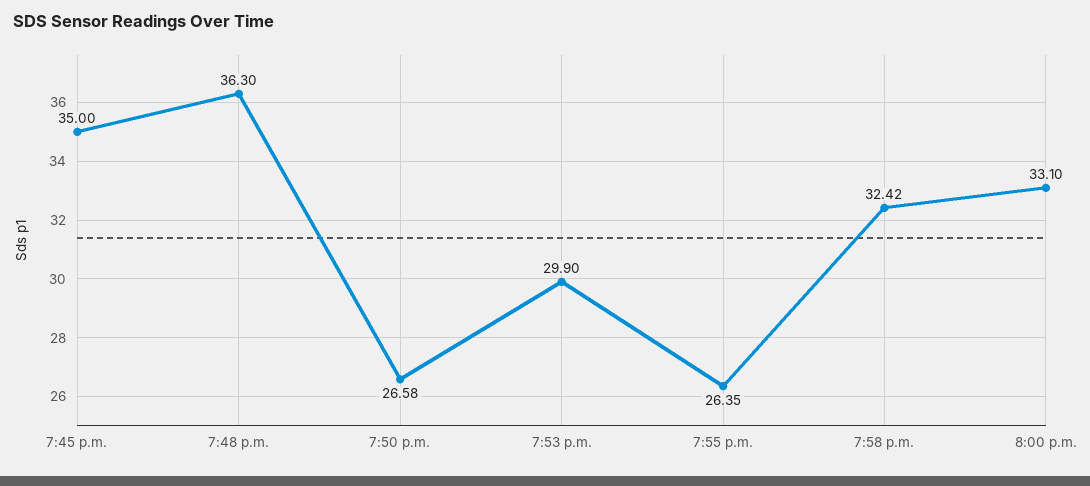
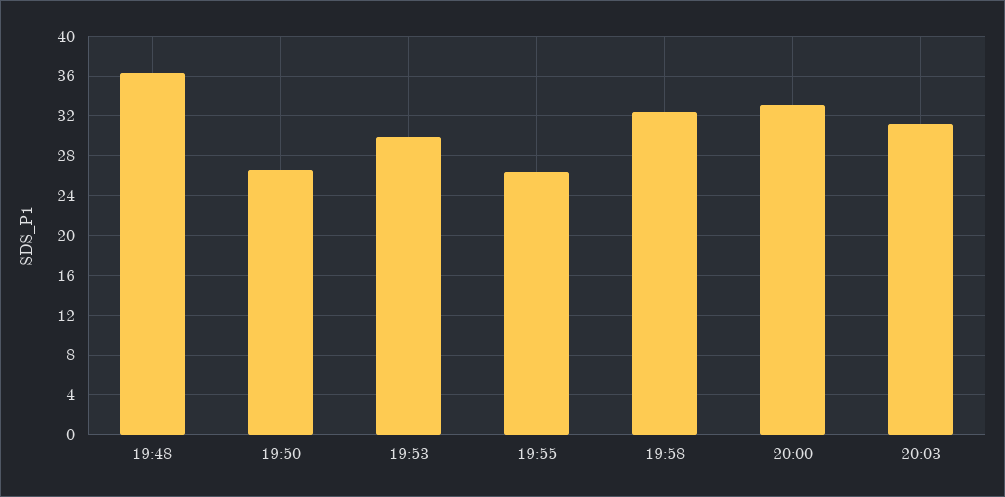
7:45 p.m.: 35 -> none
20:03: none -> 31

